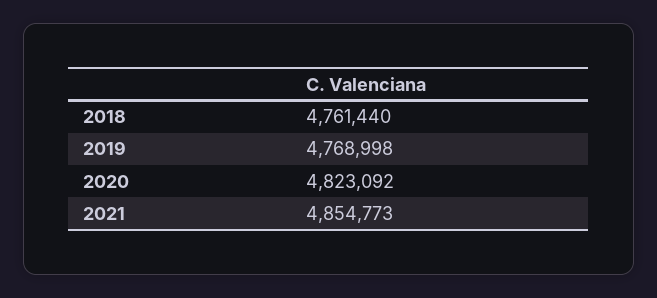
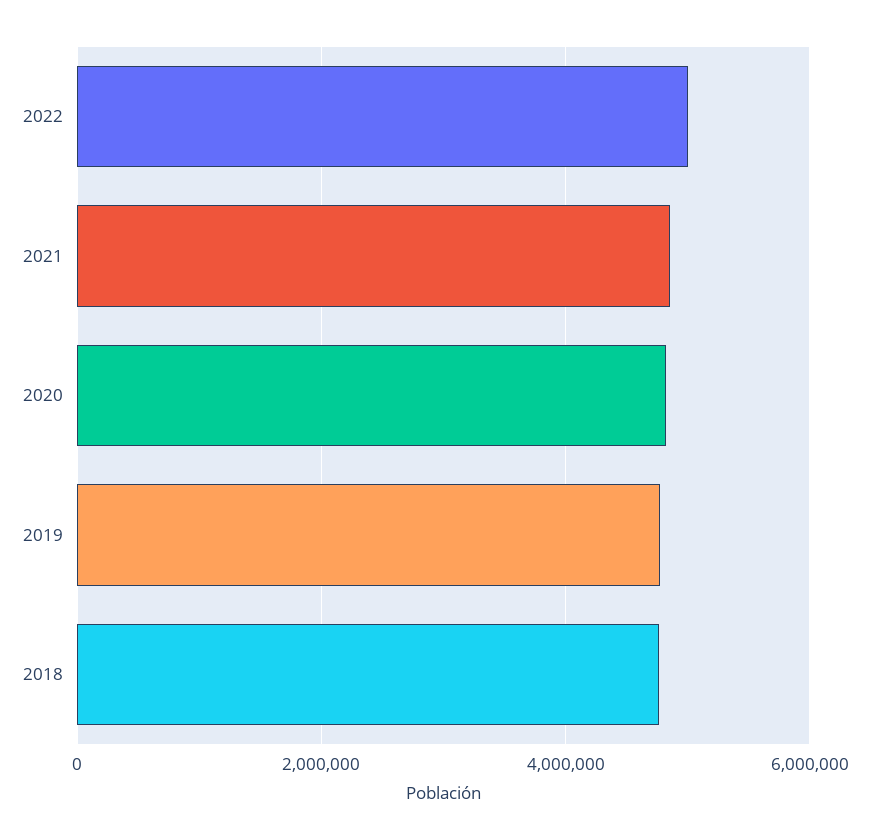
2022: none -> 5000000

